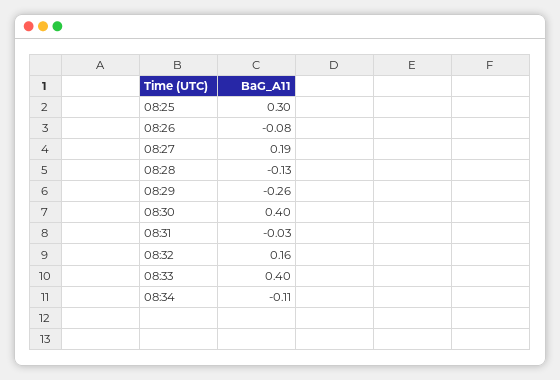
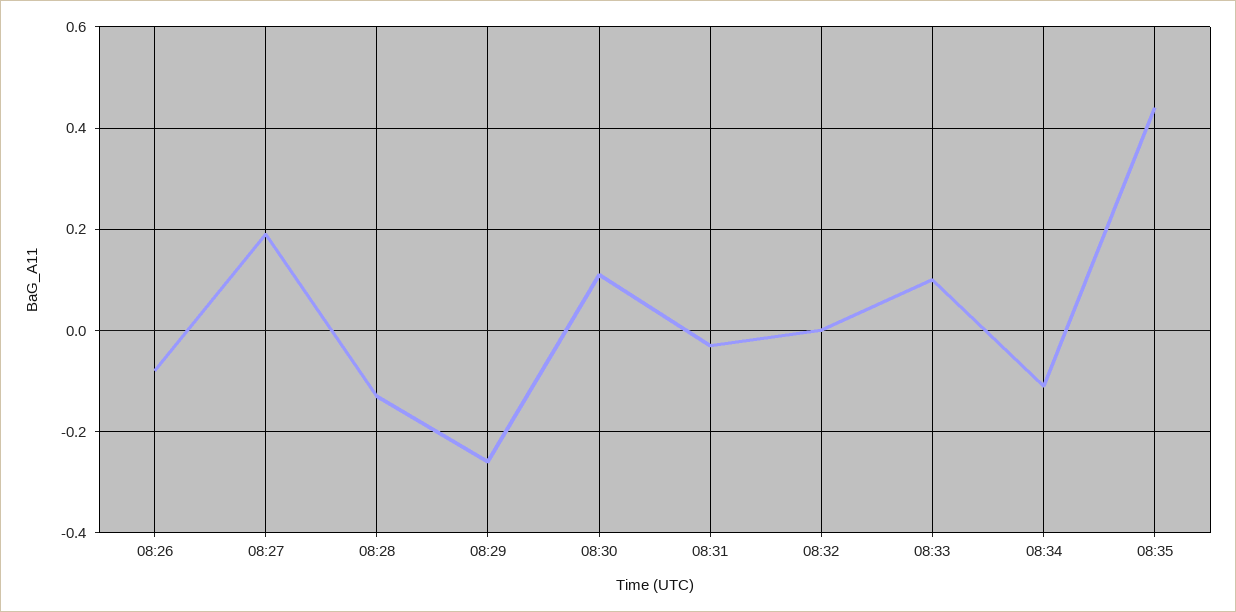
08:25: 0.3 -> none
08:30: 0.4 -> 0.1
08:32: 0.16 -> 0
08:33: 0.4 -> 0.1
08:35: none -> 0.45

